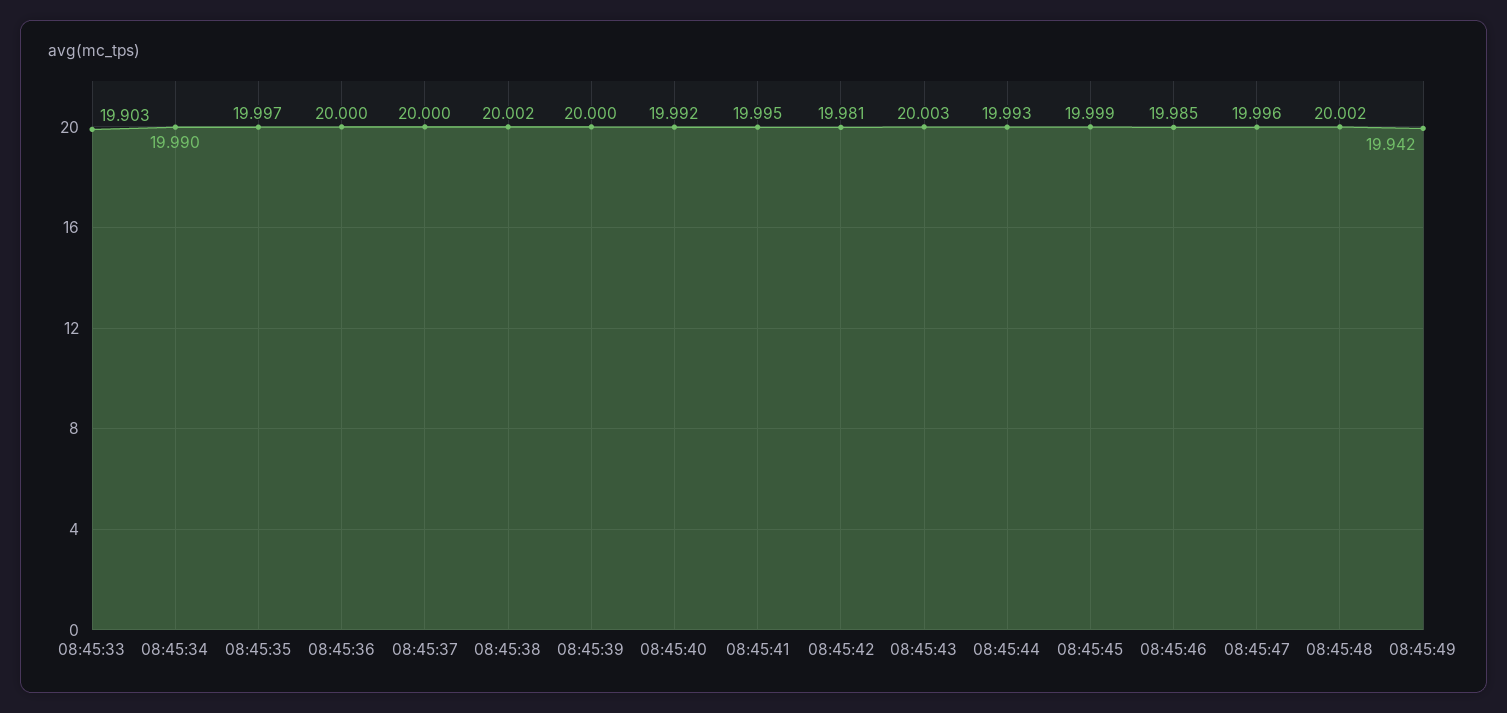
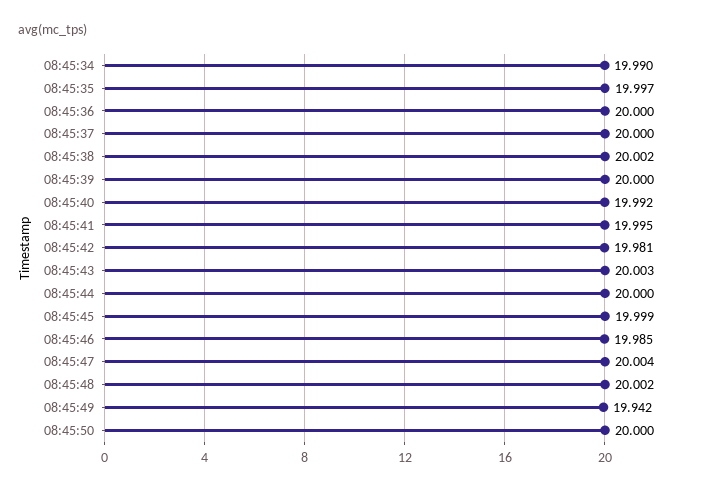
08:45:33: 19.903 -> none
08:45:44: 19.993 -> 20
08:45:47: 19.996 -> 20.004
08:45:50: none -> 20

